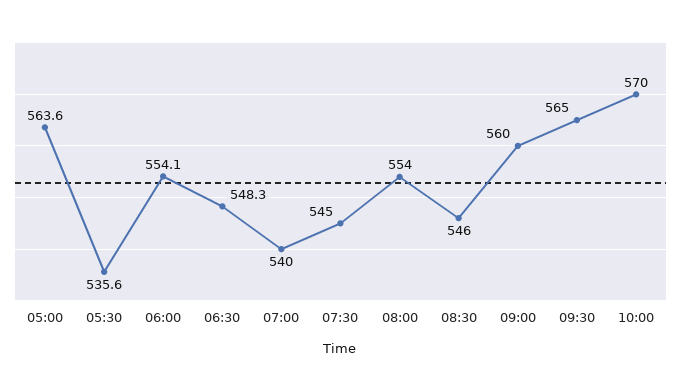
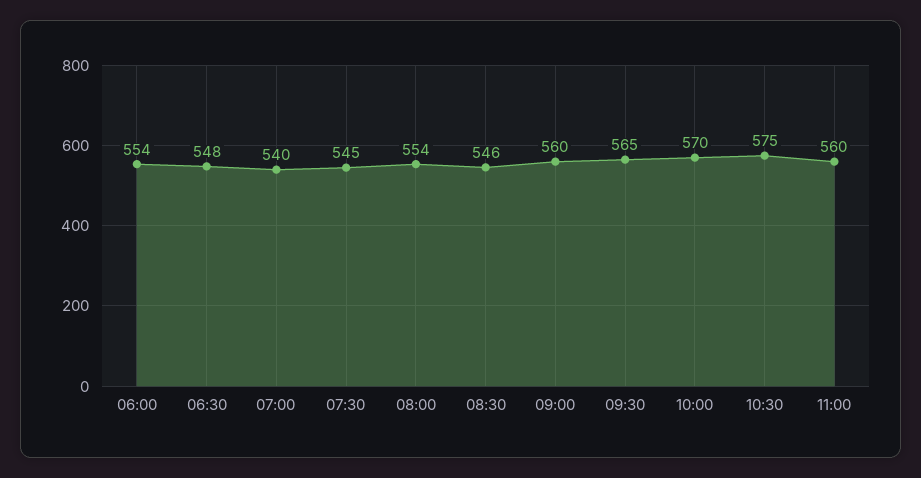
05:00: 563.6 -> none
05:30: 535.6 -> none
10:30: none -> 575
11:00: none -> 560

